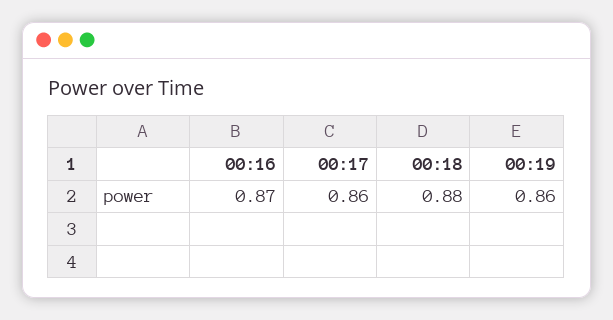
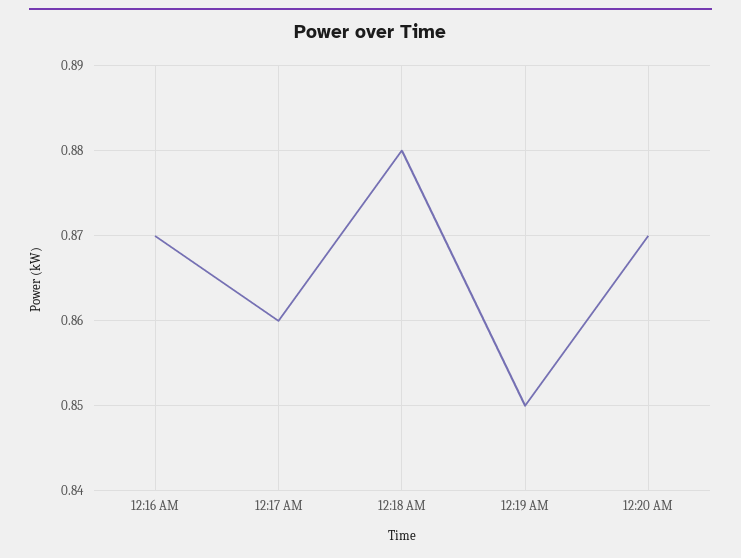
00:19: 0.86 -> 0.85
12:20 AM: none -> 0.87

